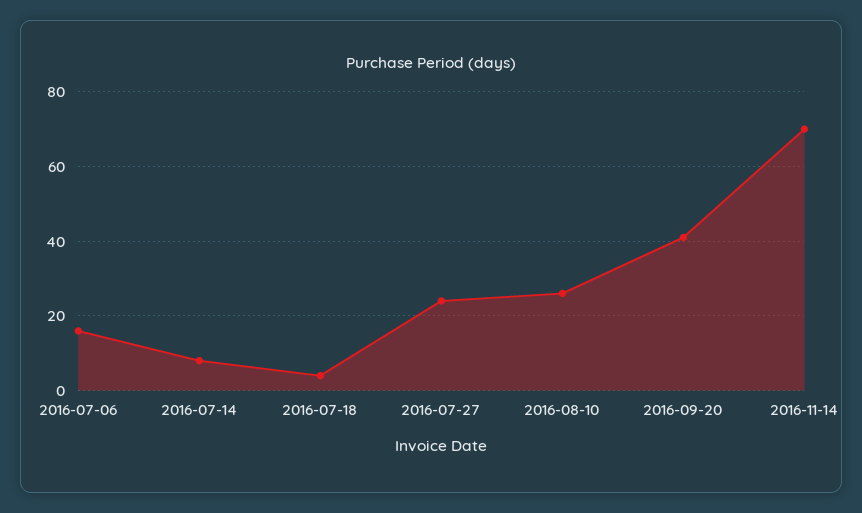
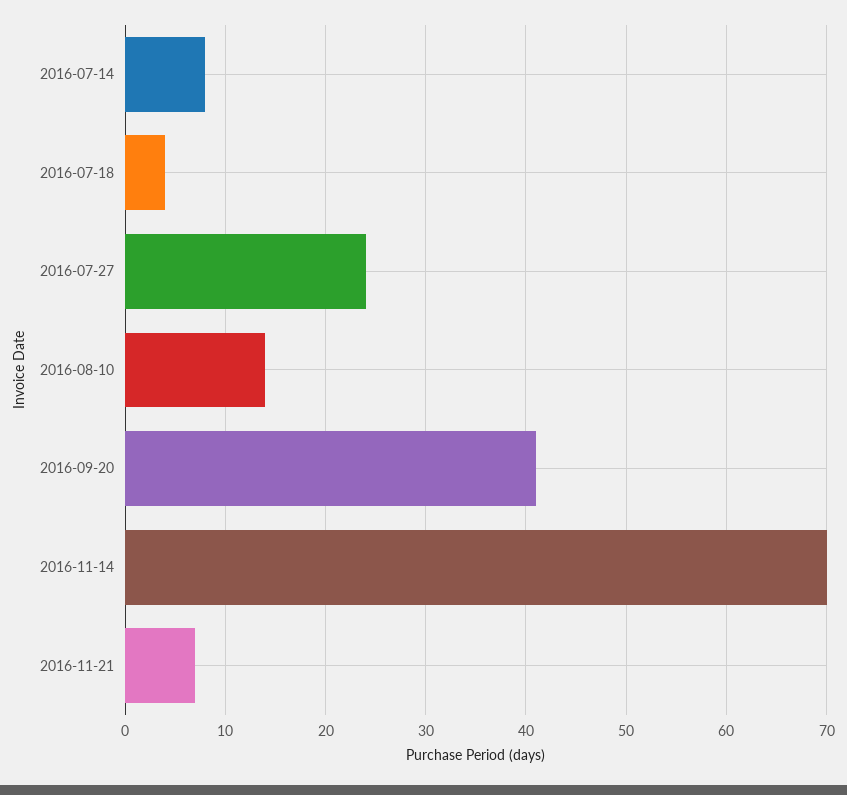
2016-07-06: 15 -> none
2016-08-10: 25 -> 14
2016-11-21: none -> 7

